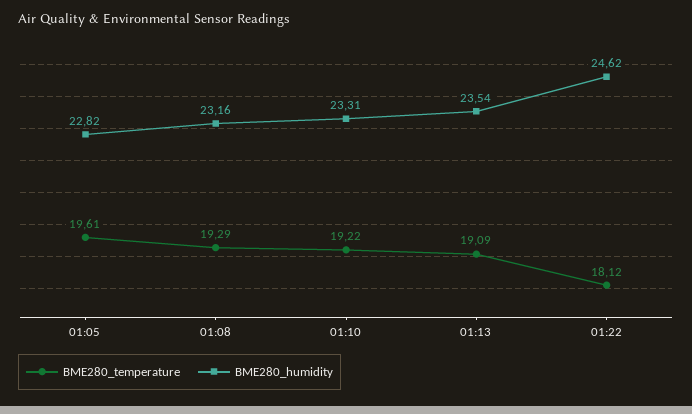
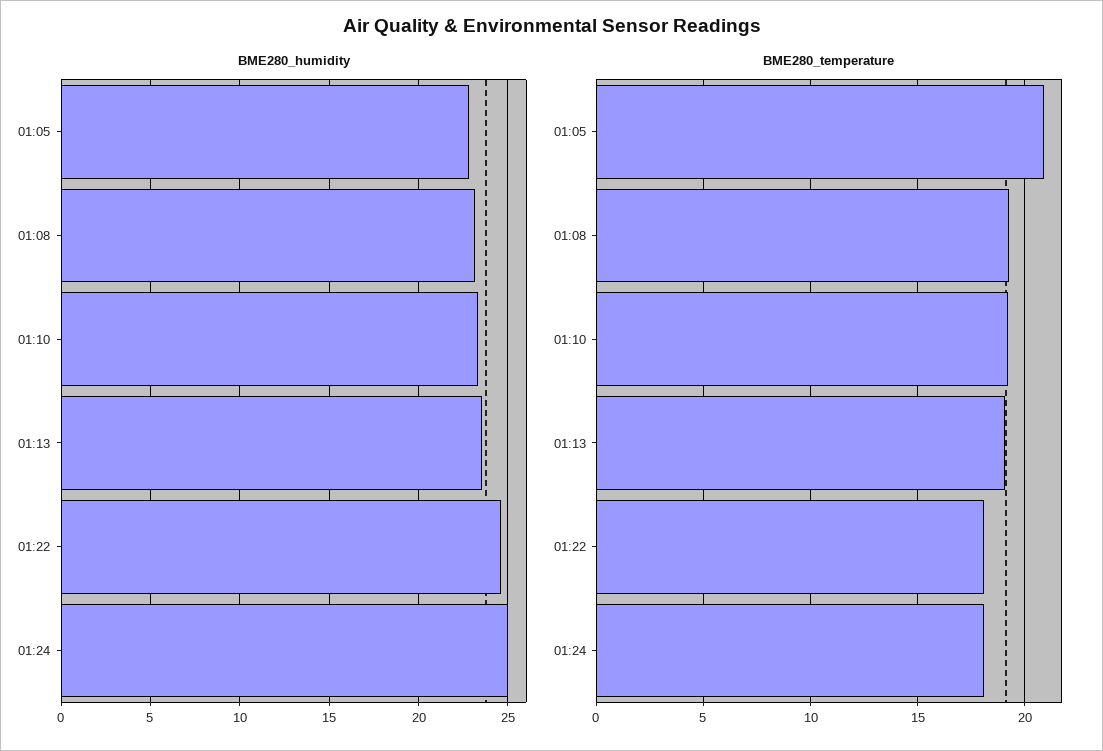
BME280_temperature, 01:05: 19.61 -> 21
BME280_humidity, 01:24: none -> 25
BME280_temperature, 01:24: none -> 18

